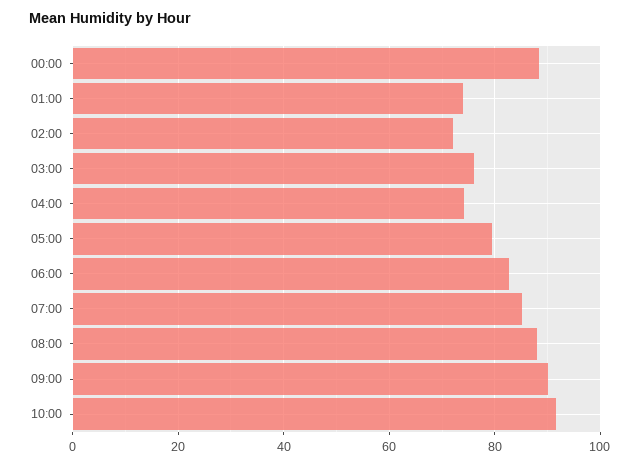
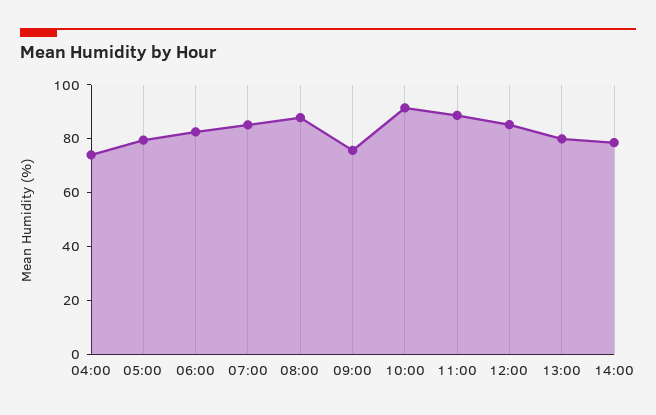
00:00: 88 -> none
01:00: 74 -> none
02:00: 72 -> none
03:00: 76 -> none
09:00: 90 -> 75
11:00: none -> 90
12:00: none -> 85
13:00: none -> 80
14:00: none -> 80

